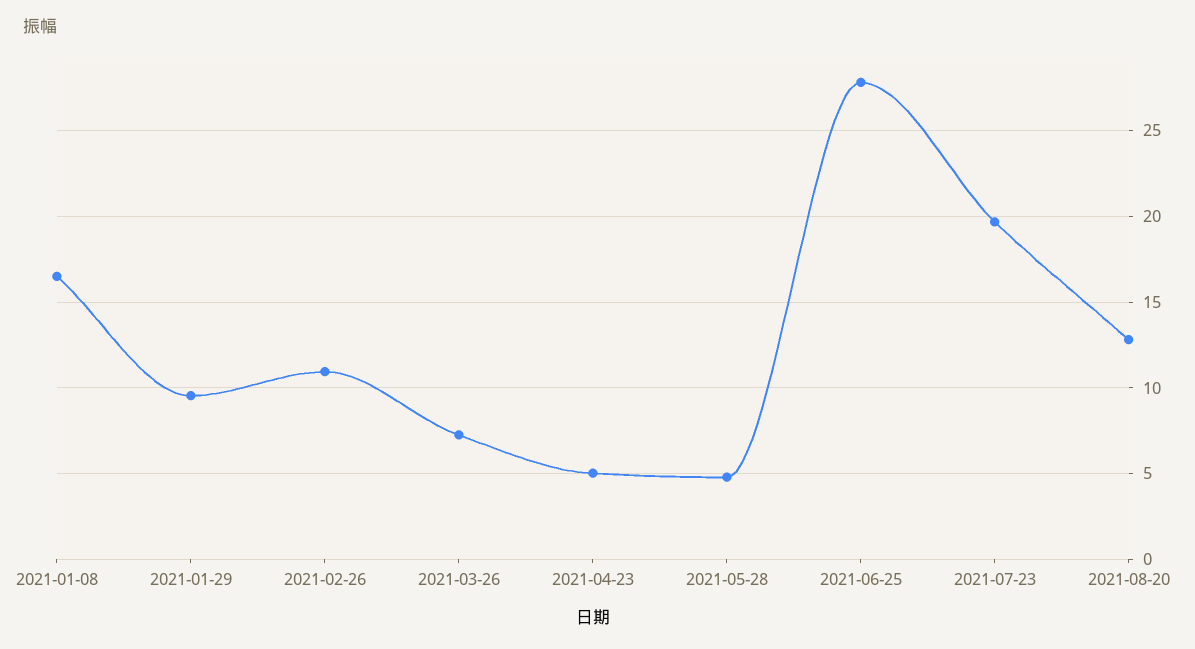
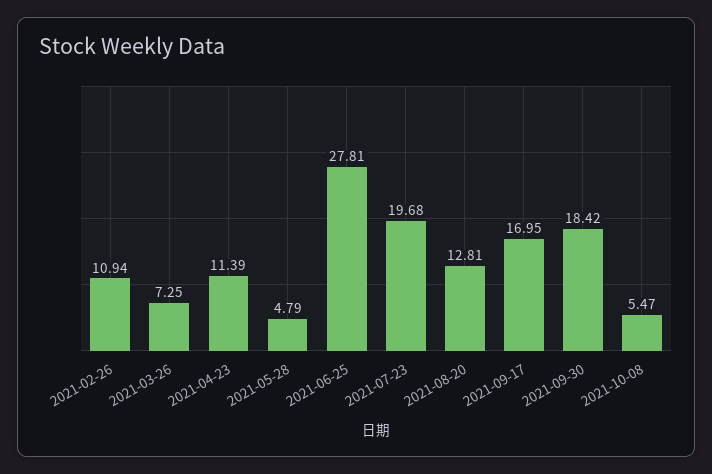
2021-01-08: 16.5 -> none
2021-01-29: 9.5 -> none
2021-04-23: 5 -> 11.39
2021-09-17: none -> 16.95
2021-09-30: none -> 18.42
2021-10-08: none -> 5.47

